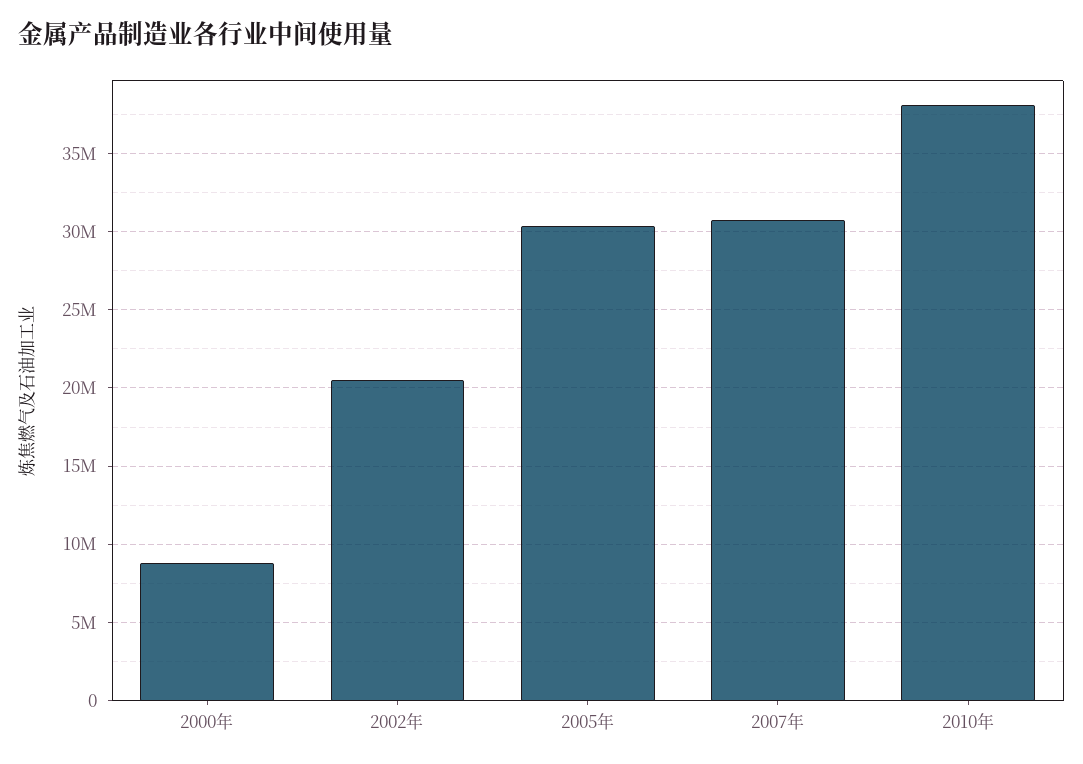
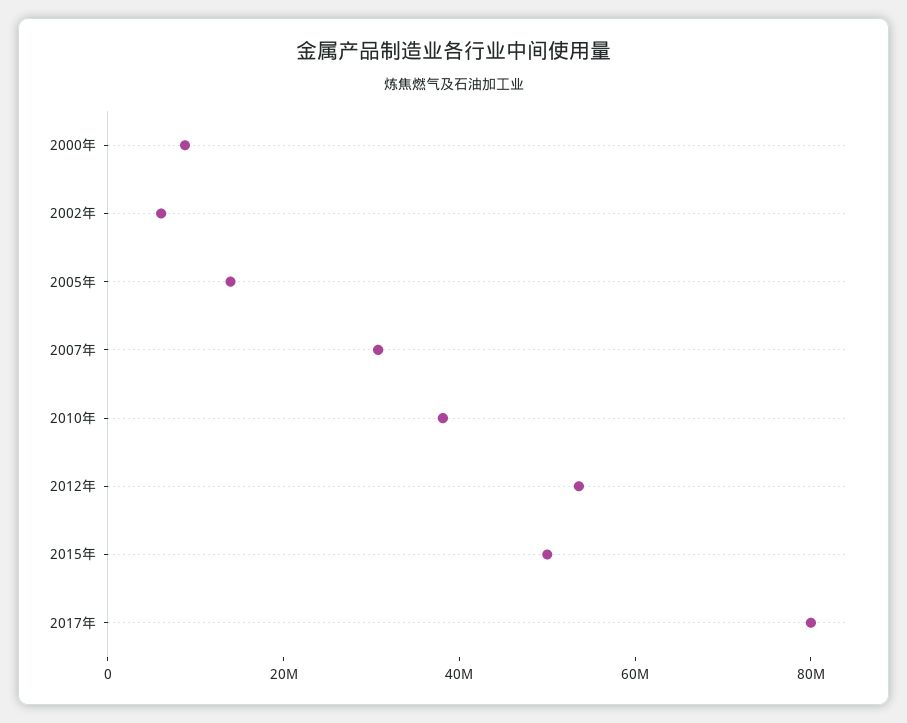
2002年: 20500000 -> 5000000
2005年: 30500000 -> 15000000
2012年: none -> 55000000
2015年: none -> 50000000
2017年: none -> 80000000

